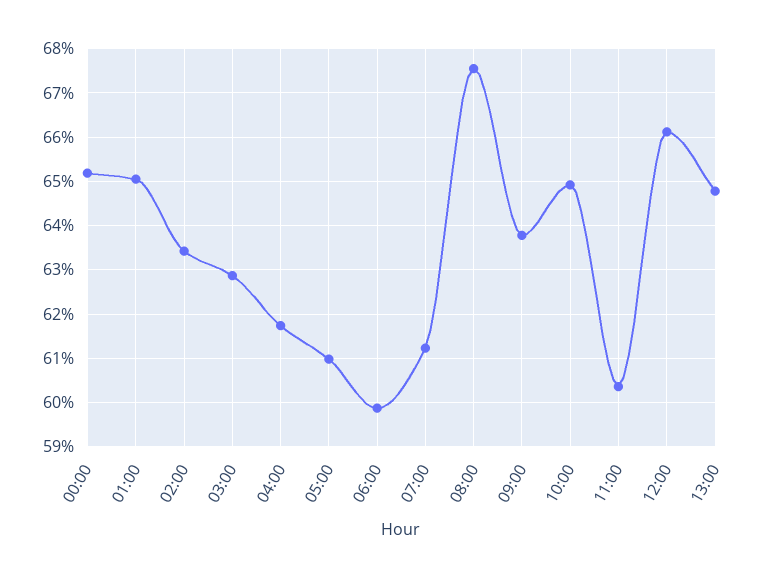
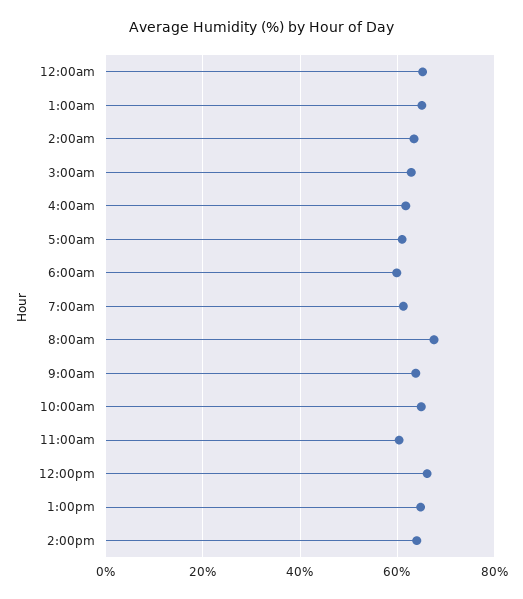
2:00pm: none -> 64

